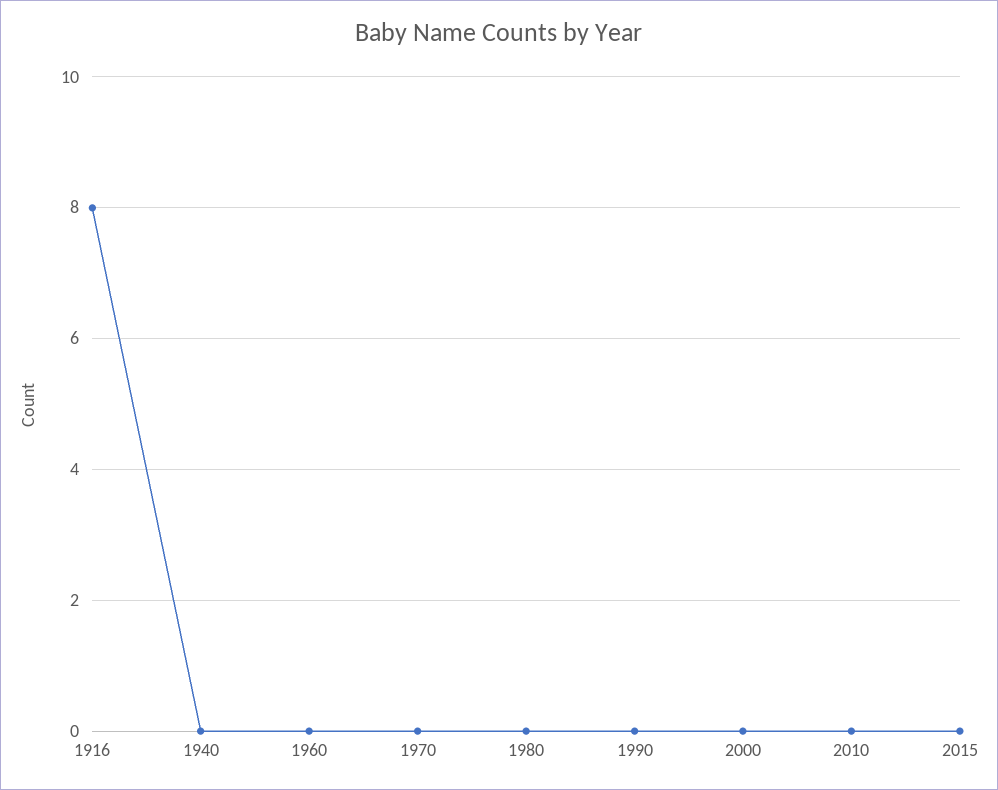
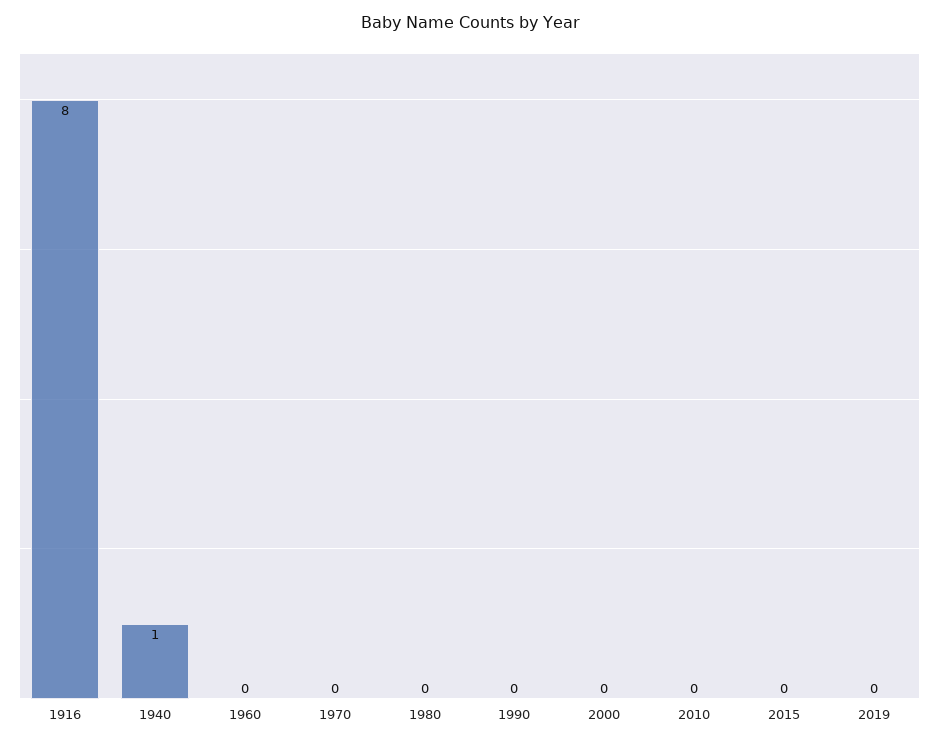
1940: 0 -> 1
2019: none -> 0

